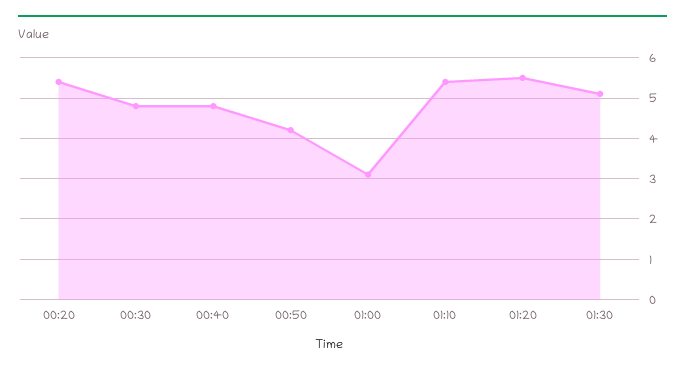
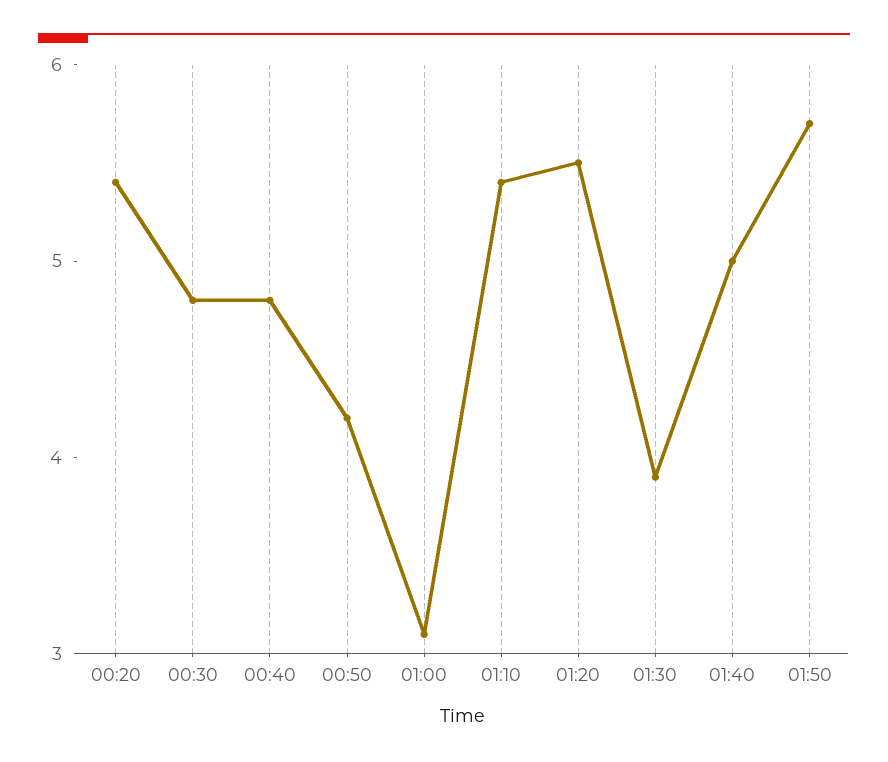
01:30: 5 -> 3.9
01:40: none -> 5
01:50: none -> 5.7

